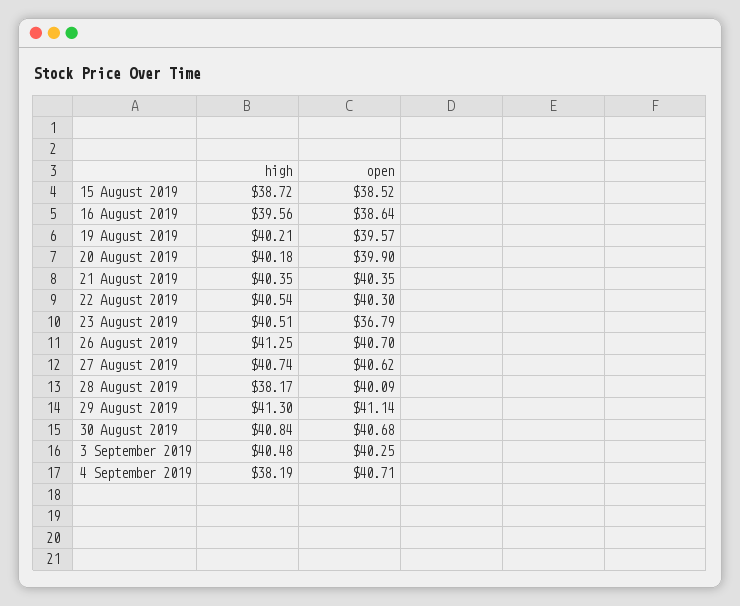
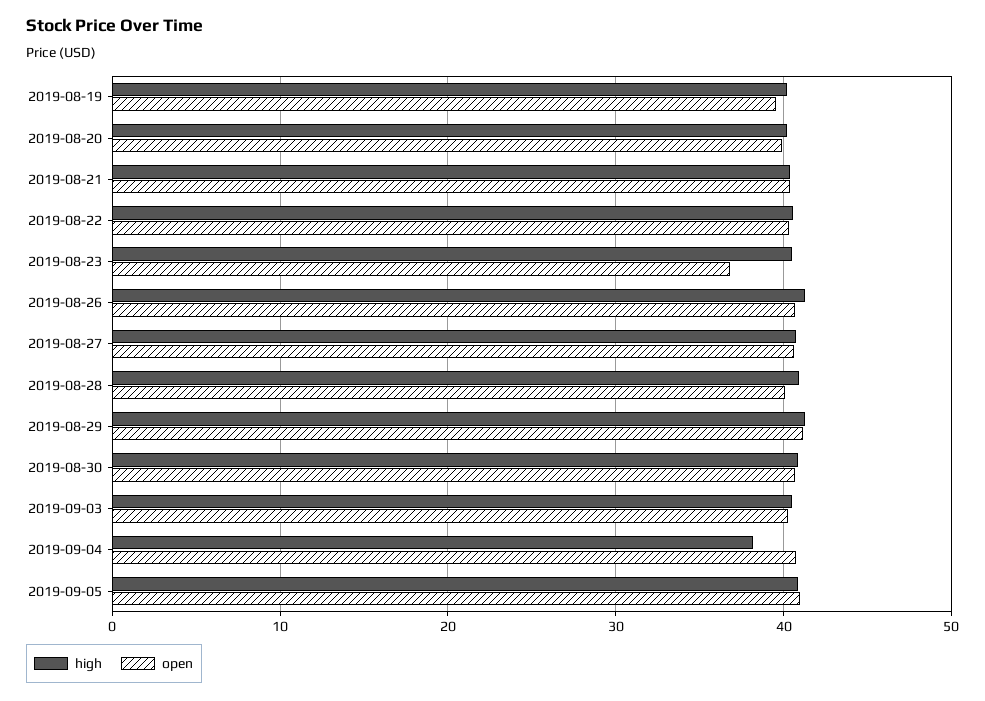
high, 15 August 2019: 38.72 -> none
open, 15 August 2019: 38.52 -> none
high, 16 August 2019: 39.56 -> none
open, 16 August 2019: 38.64 -> none
high, 28 August 2019: 38.17 -> 41
high, 2019-09-05: none -> 41
open, 2019-09-05: none -> 41

